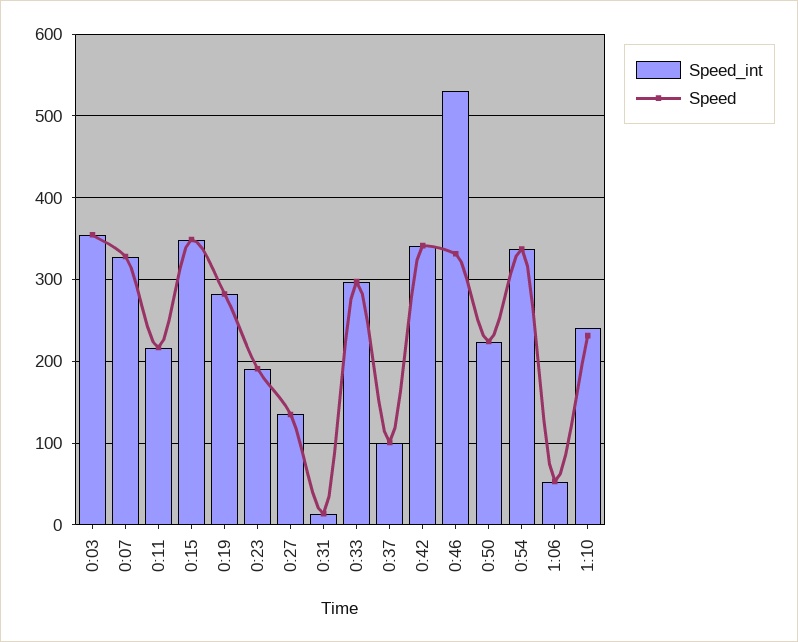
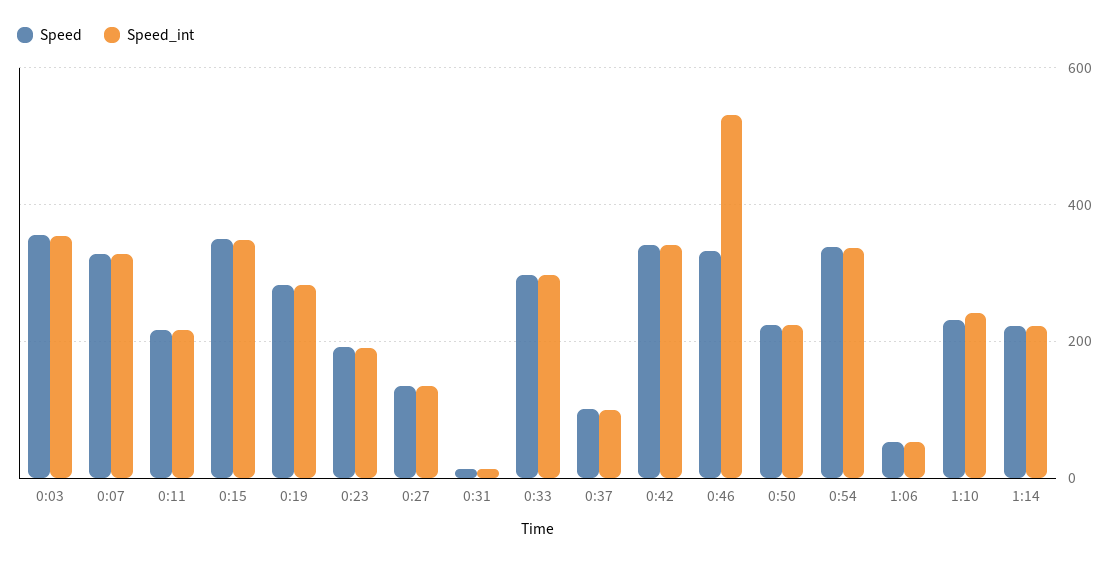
Speed, 1:14: none -> 220
Speed_int, 1:14: none -> 220

